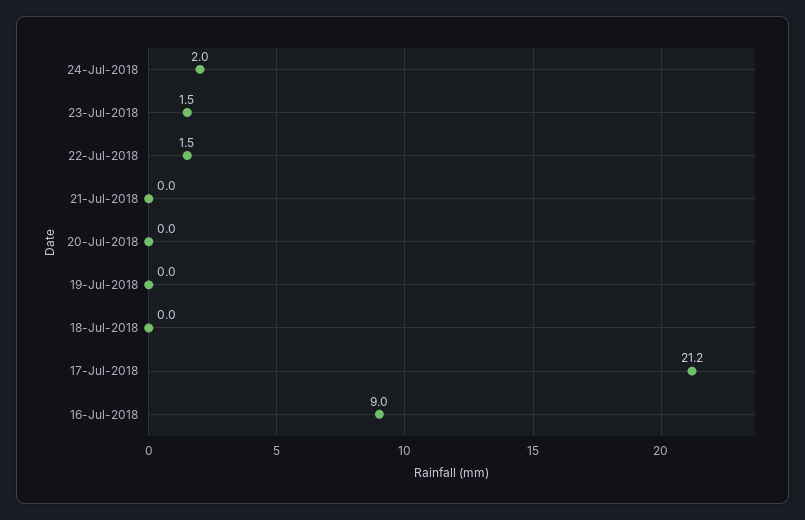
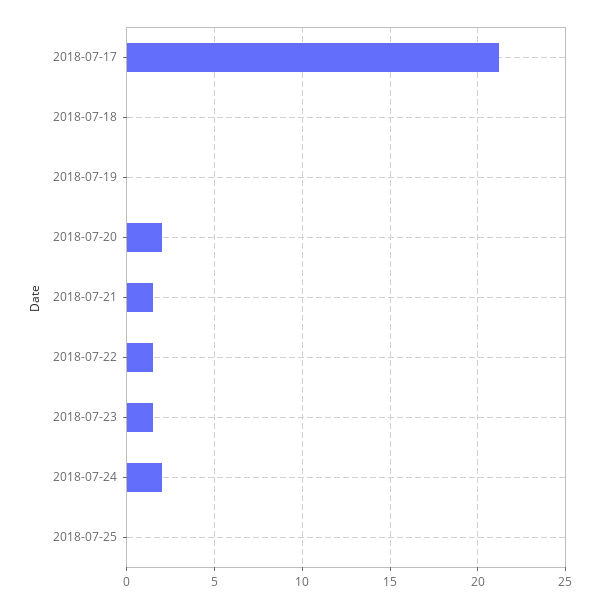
21-Jul-2018: 0 -> 1.5
20-Jul-2018: 0 -> 2
16-Jul-2018: 9 -> none
2018-07-25: none -> 0

